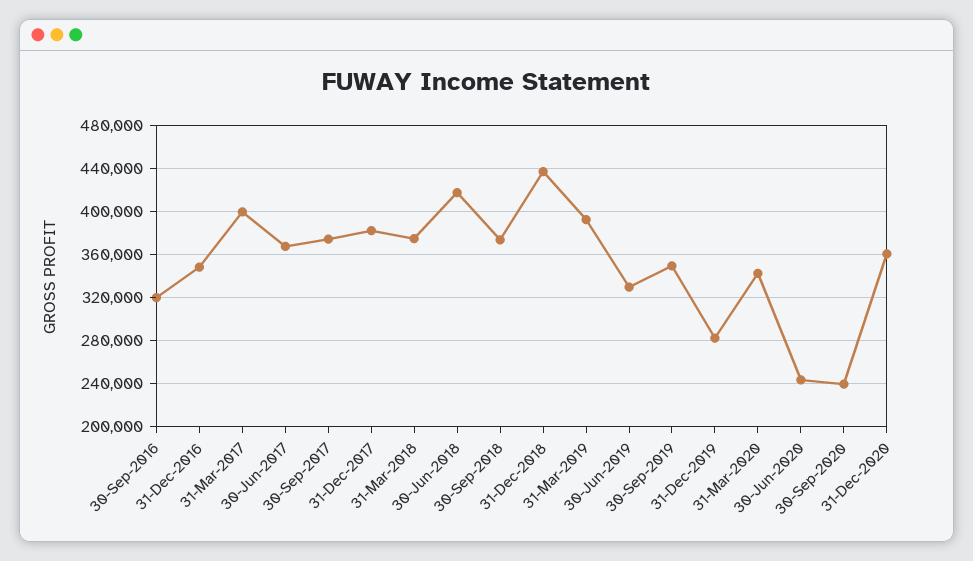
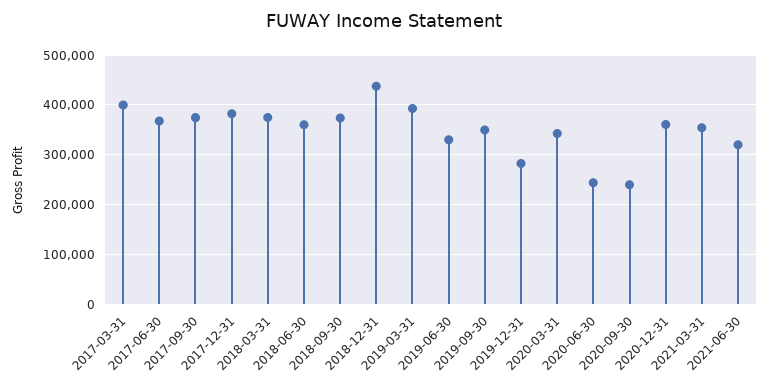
30-Sep-2016: 320000 -> none
31-Dec-2016: 350000 -> none
30-Jun-2018: 420000 -> 360000
2021-03-31: none -> 360000
2021-06-30: none -> 320000

